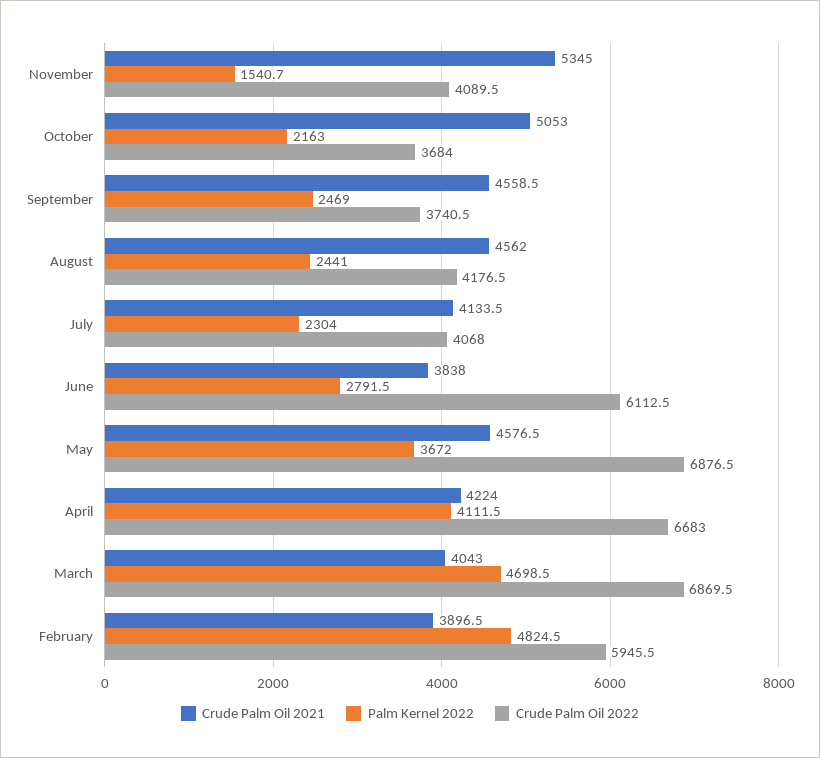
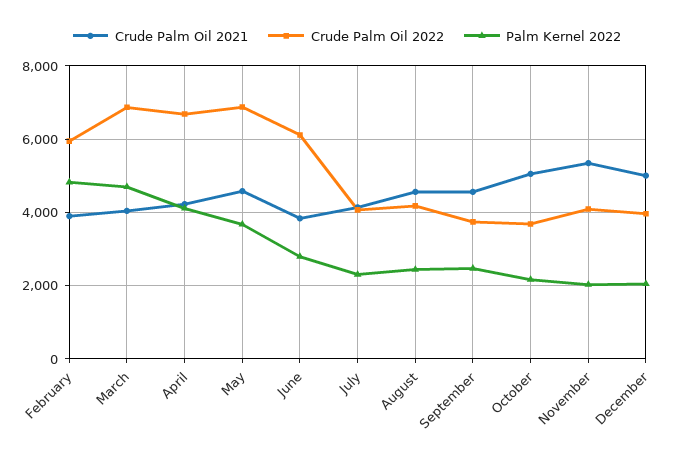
Palm Kernel 2022, November: 1540.7 -> 2000
Crude Palm Oil 2021, December: none -> 5000
Crude Palm Oil 2022, December: none -> 4000
Palm Kernel 2022, December: none -> 2000

